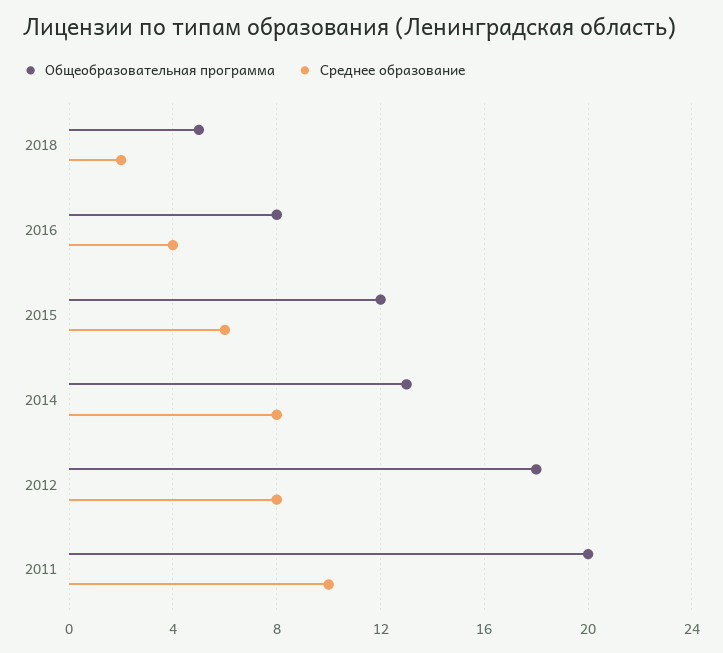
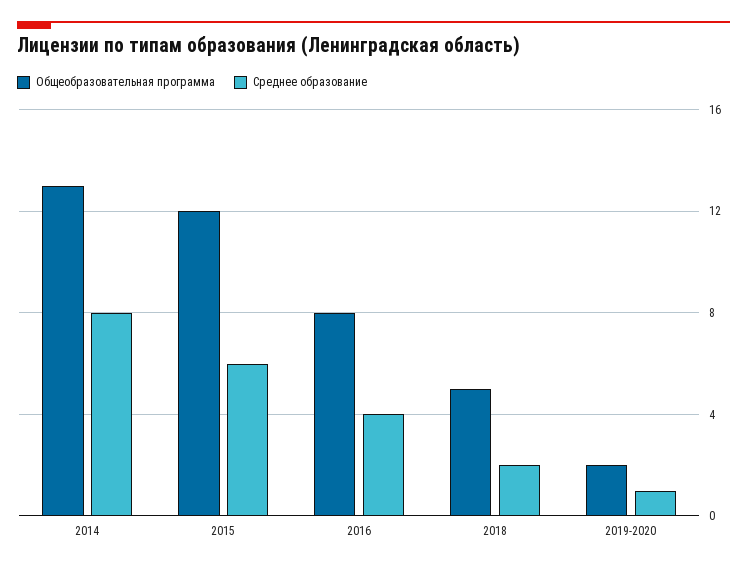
Общеобразовательная программа, 2012: 18 -> none
Среднее образование, 2012: 8 -> none
Общеобразовательная программа, 2011: 20 -> none
Среднее образование, 2011: 10 -> none
Общеобразовательная программа, 2019-2020: none -> 2
Среднее образование, 2019-2020: none -> 1

